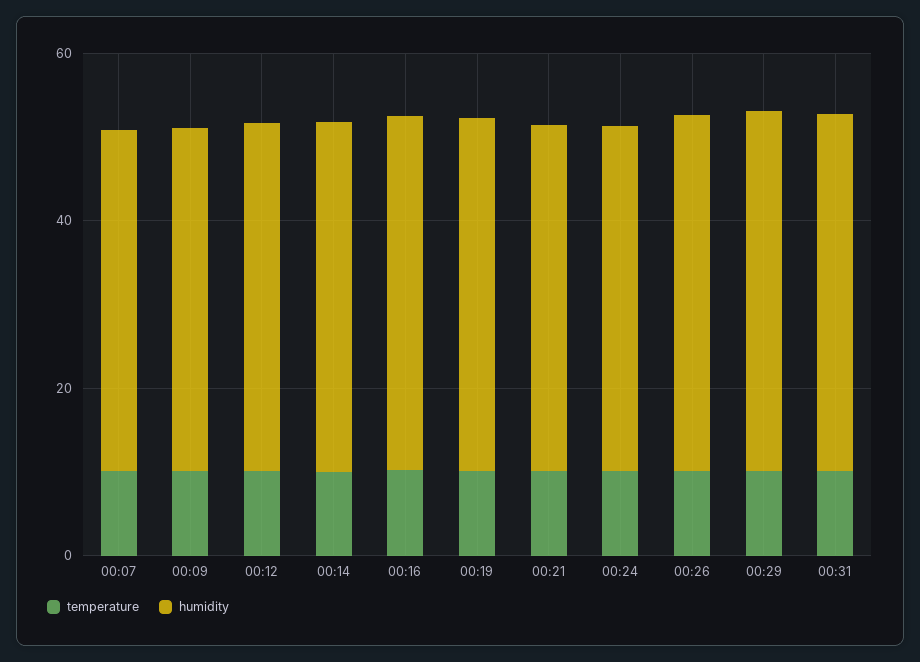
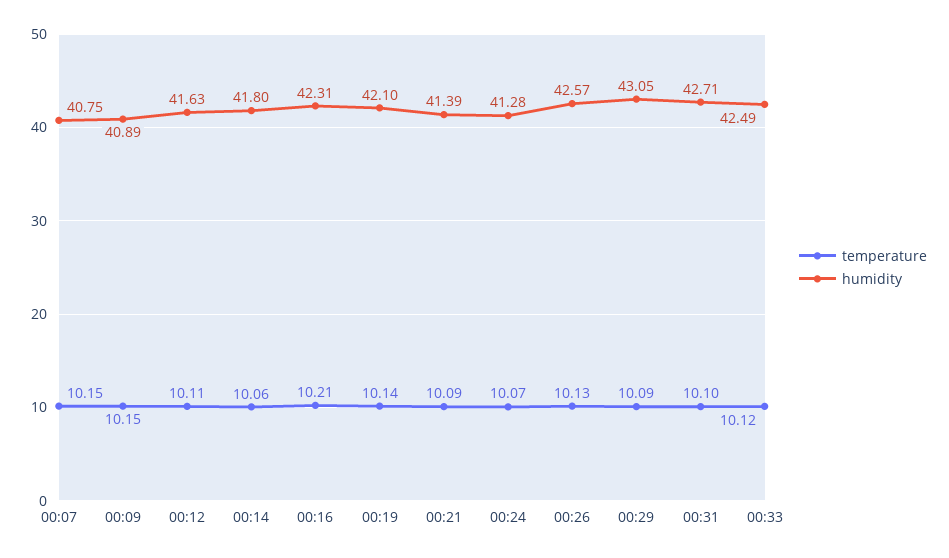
temperature, 00:33: none -> 10.12
humidity, 00:33: none -> 42.49

